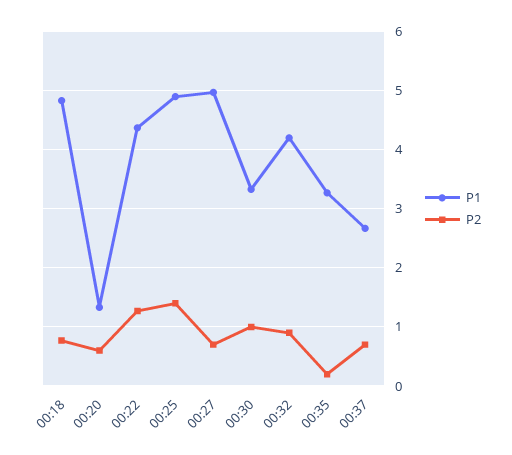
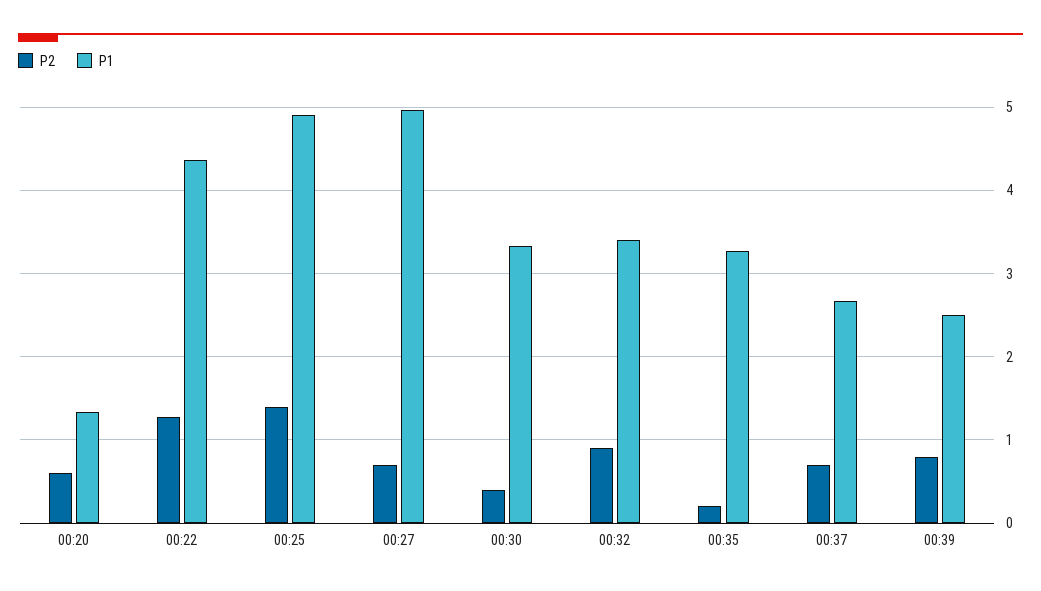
P1, 00:18: 4.8 -> none
P2, 00:18: 0.8 -> none
P2, 00:30: 1 -> 0.4
P1, 00:32: 4.2 -> 3.4
P2, 00:39: none -> 0.8
P1, 00:39: none -> 2.5

